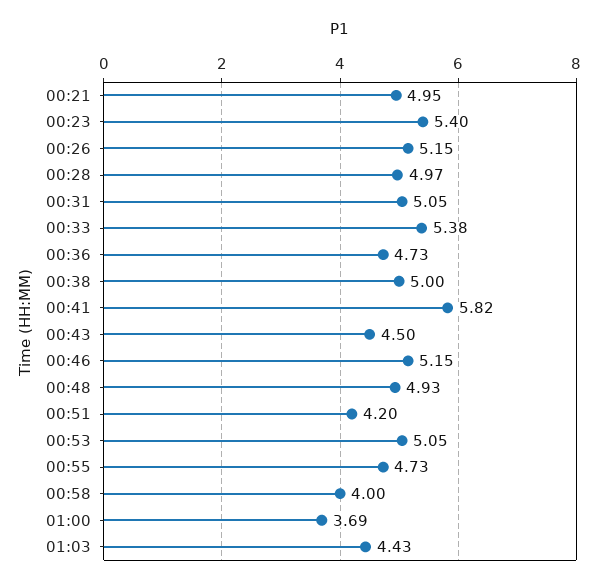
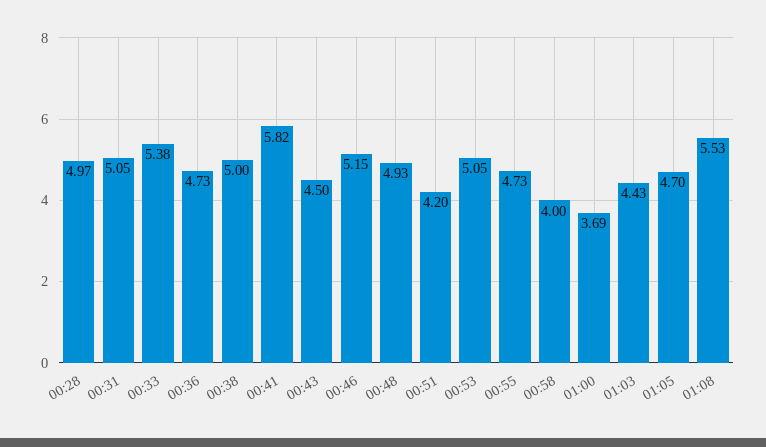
00:21: 4.95 -> none
00:23: 5.4 -> none
00:26: 5.15 -> none
01:05: none -> 4.7
01:08: none -> 5.53

